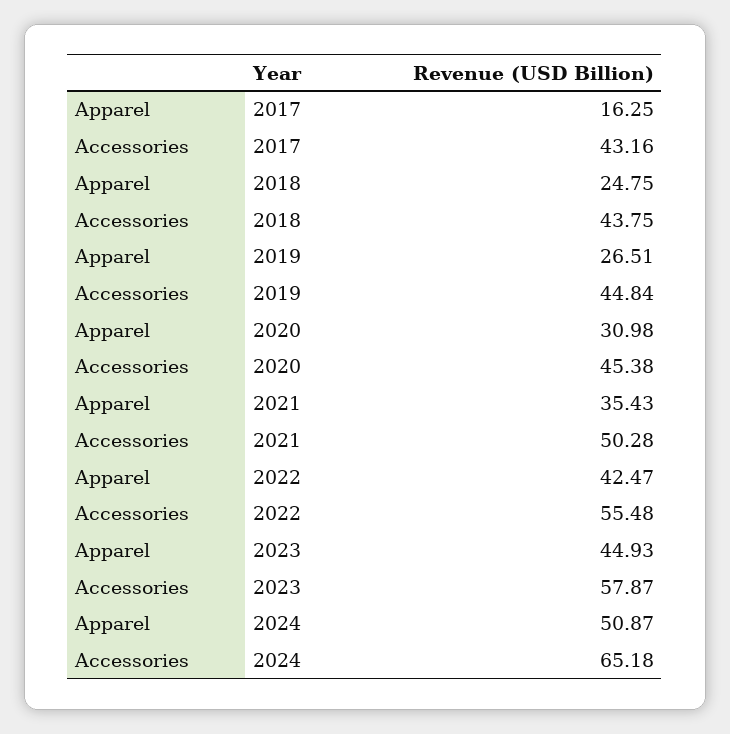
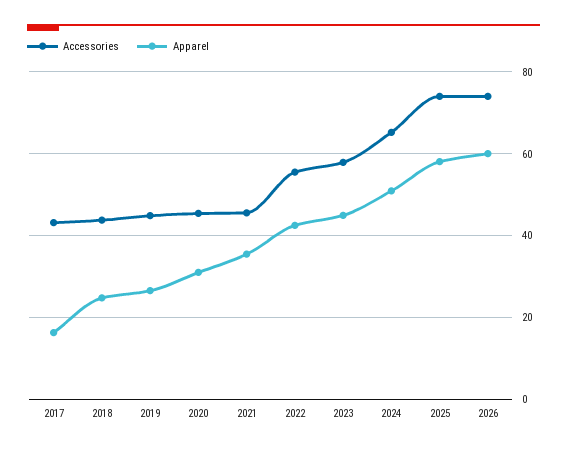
Accessories, 2021: 50.28 -> 46
Accessories, 2025: none -> 74
Apparel, 2025: none -> 58
Accessories, 2026: none -> 74
Apparel, 2026: none -> 60

